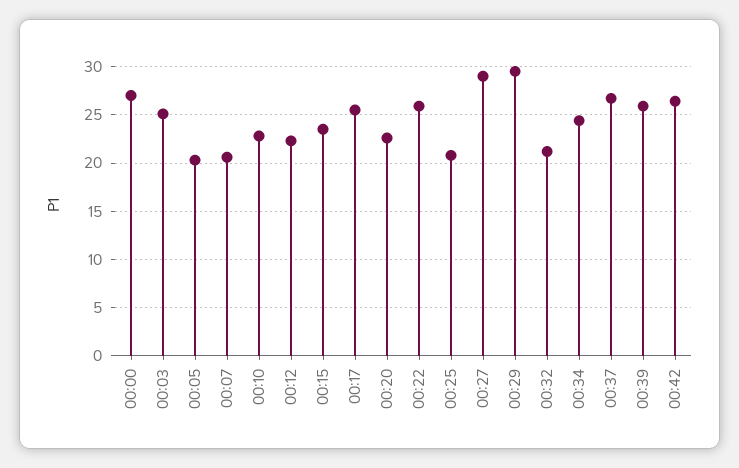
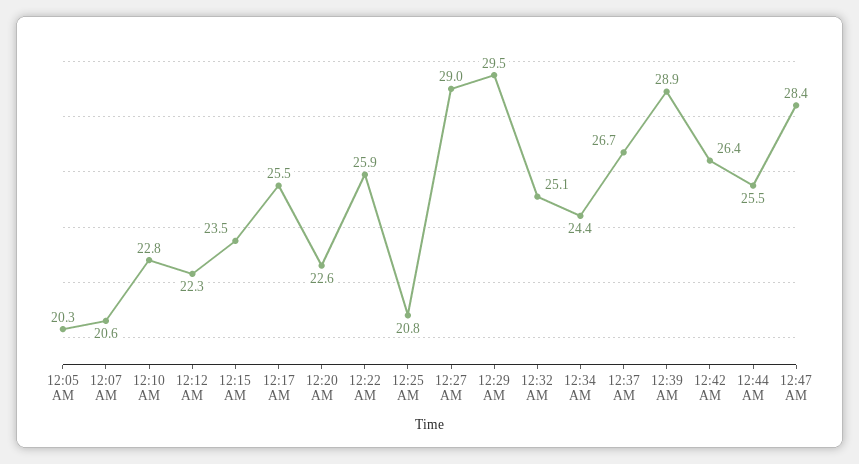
00:00: 27 -> none
00:03: 25 -> none
00:32: 21 -> 25.1
00:39: 26 -> 28.9
12:44 AM: none -> 25.5
12:47 AM: none -> 28.4

